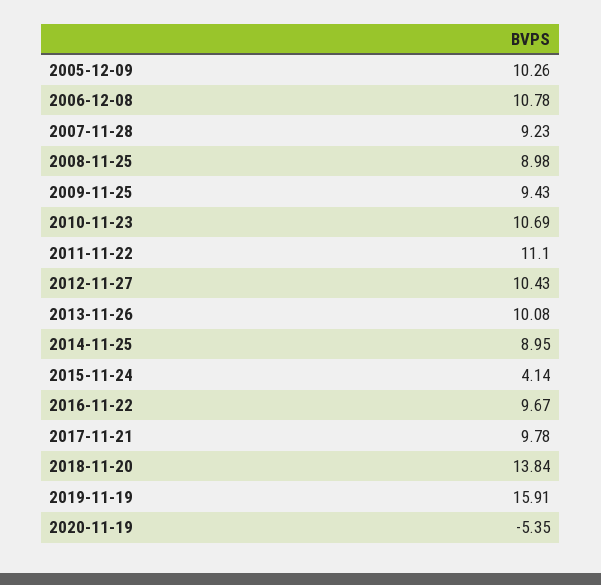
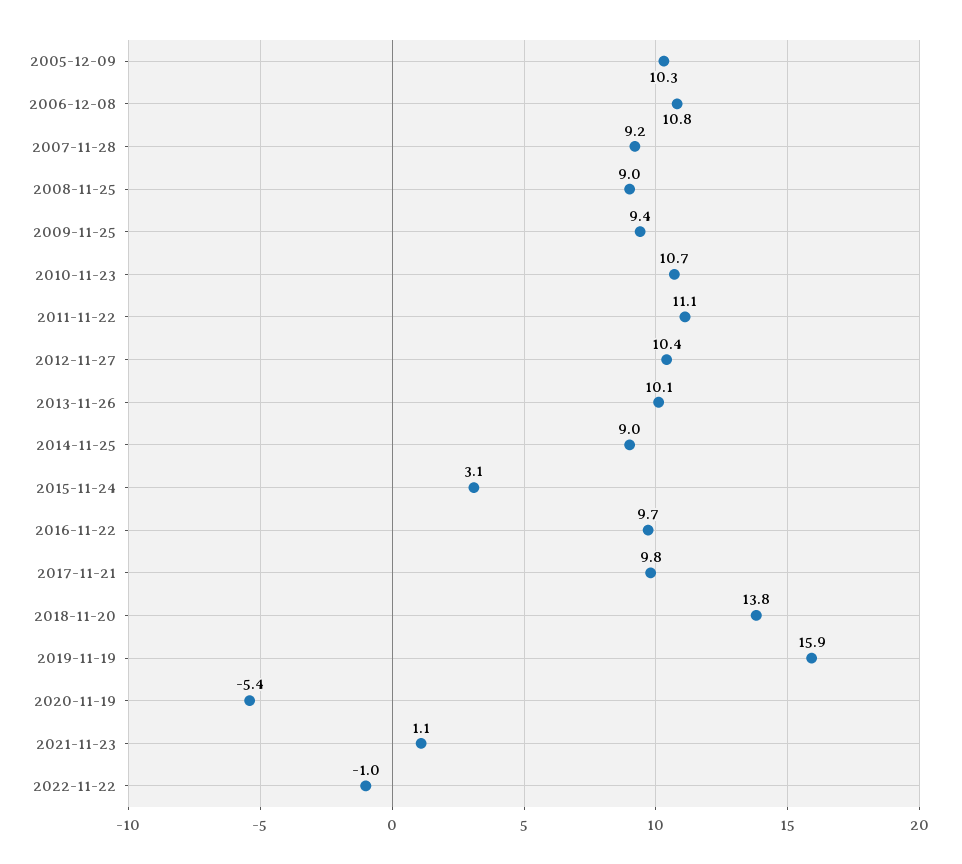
2015-11-24: 4.14 -> 3.1
2021-11-23: none -> 1.1
2022-11-22: none -> -1

